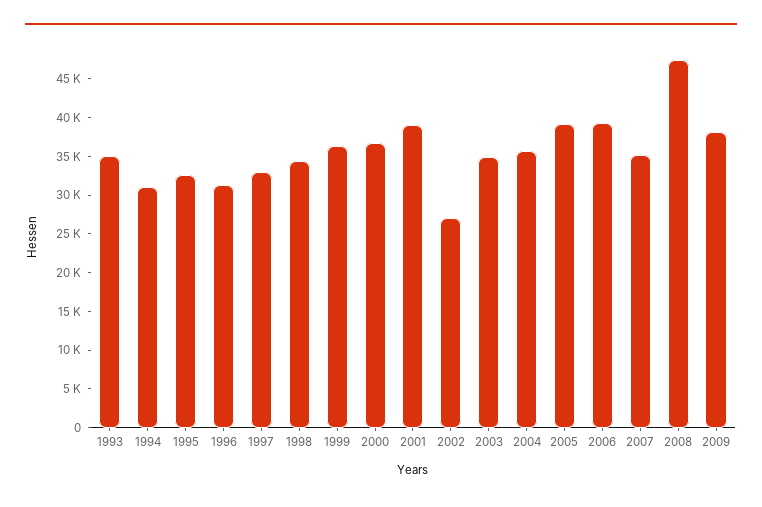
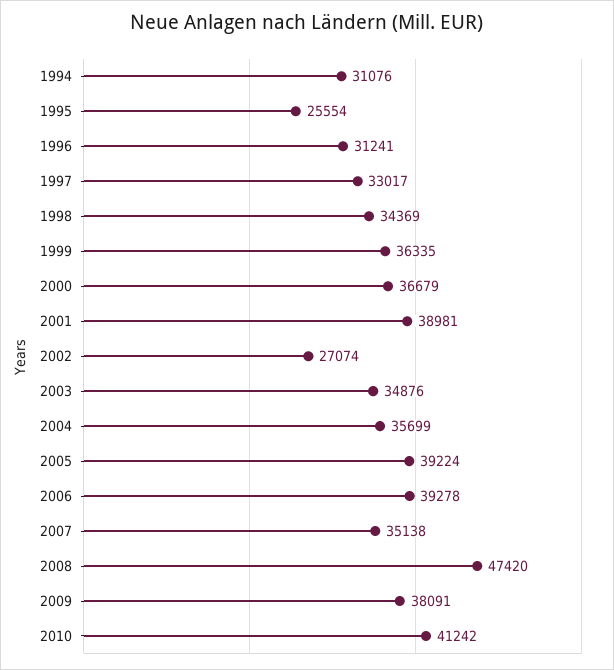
1993: 35000 -> none
1995: 32500 -> 25554
2010: none -> 41242

